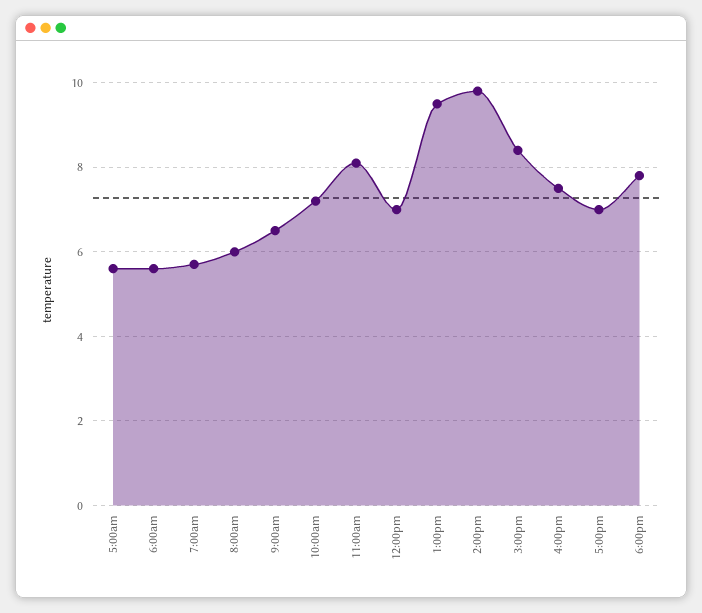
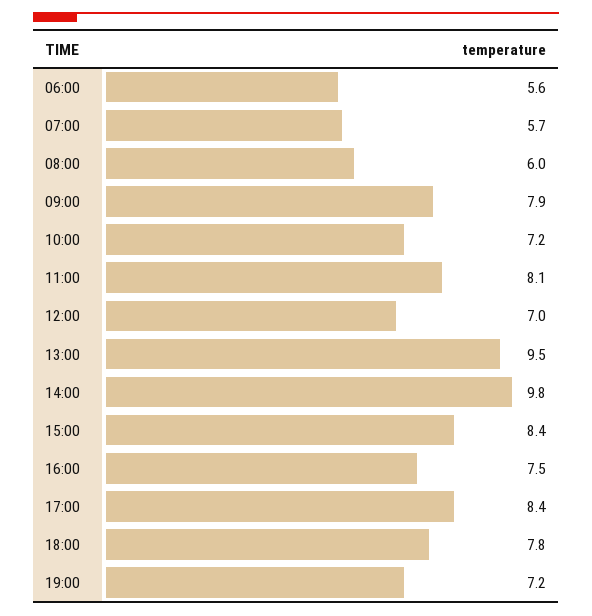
5:00am: 5.5 -> none
9:00am: 6.5 -> 7.9
5:00pm: 7 -> 8.4
19:00: none -> 7.2

